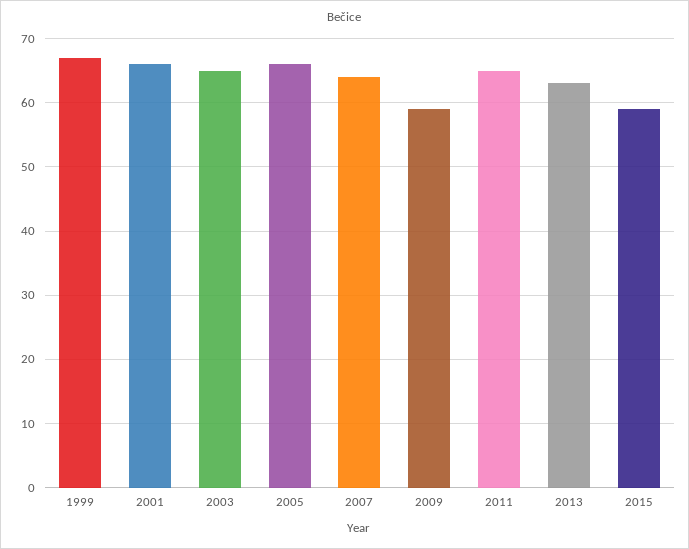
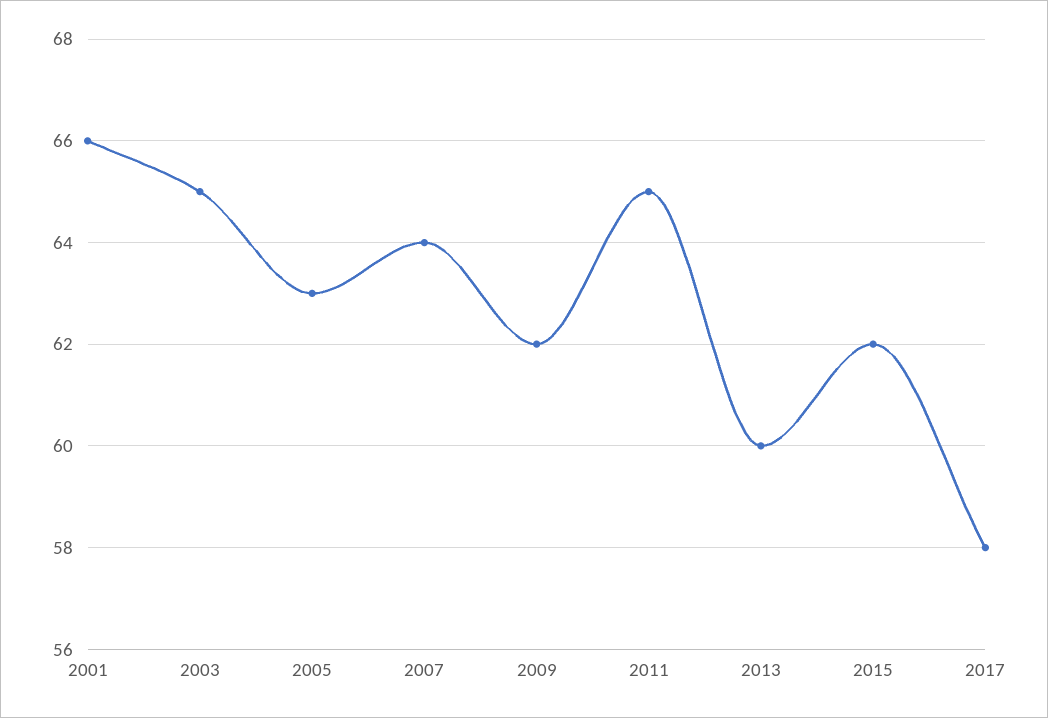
1999: 67 -> none
2005: 66 -> 63
2009: 59 -> 62
2013: 63 -> 60
2015: 59 -> 62
2017: none -> 58

